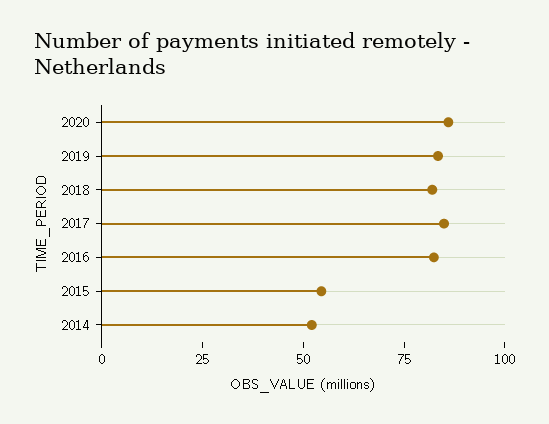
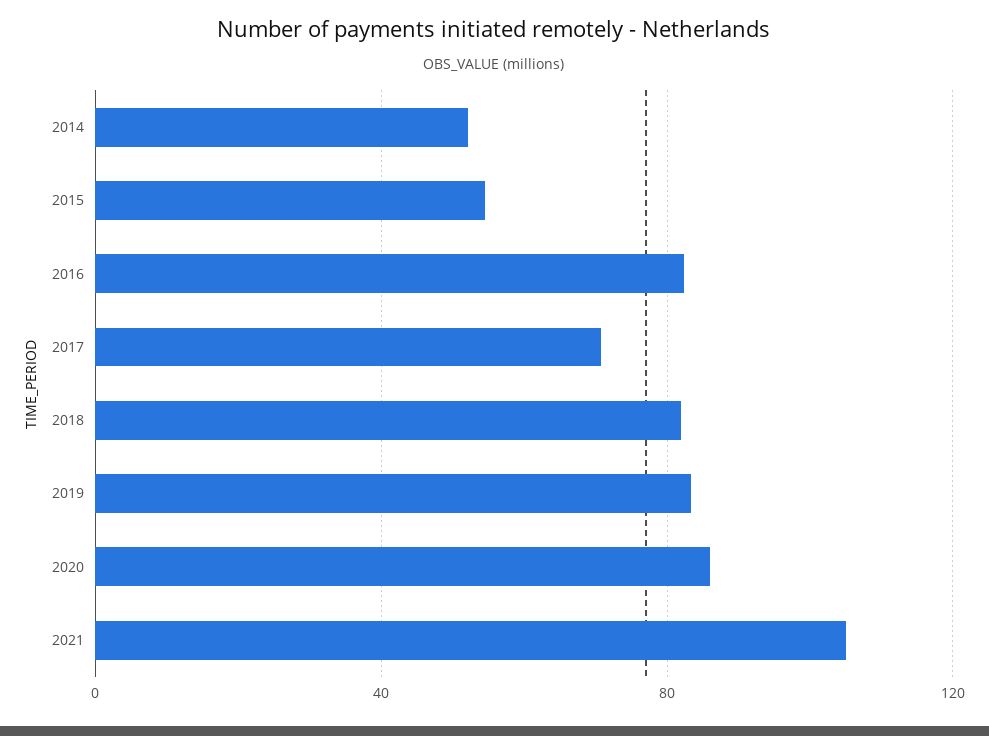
2017: 85 -> 70
2021: none -> 105

